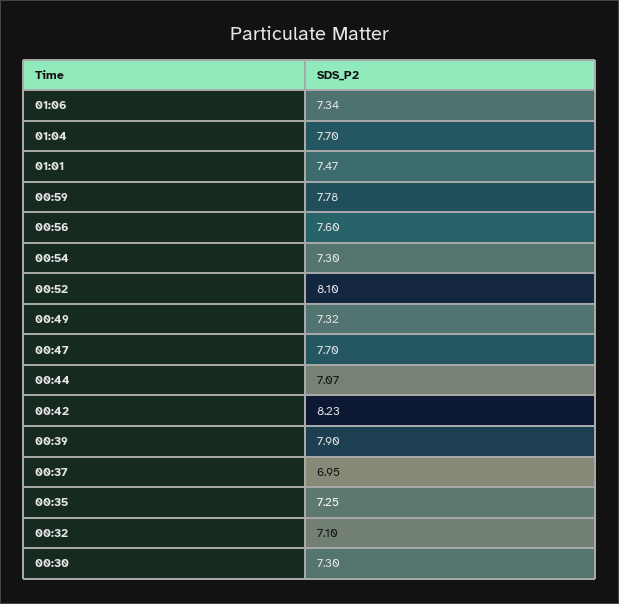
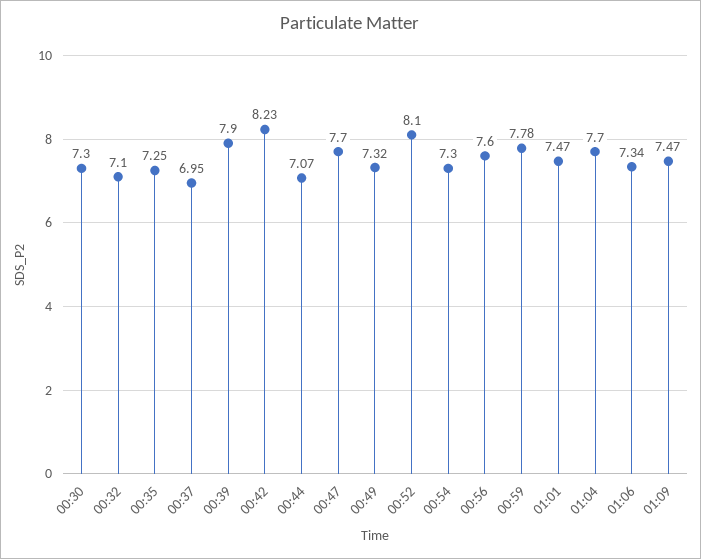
01:09: none -> 7.47

